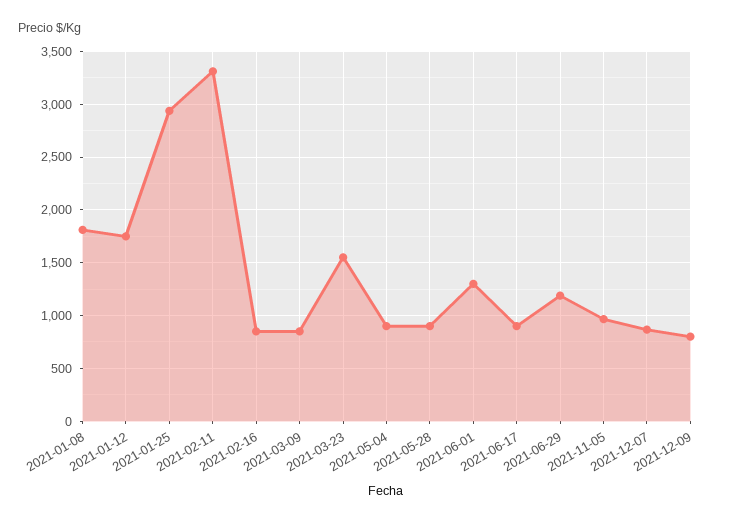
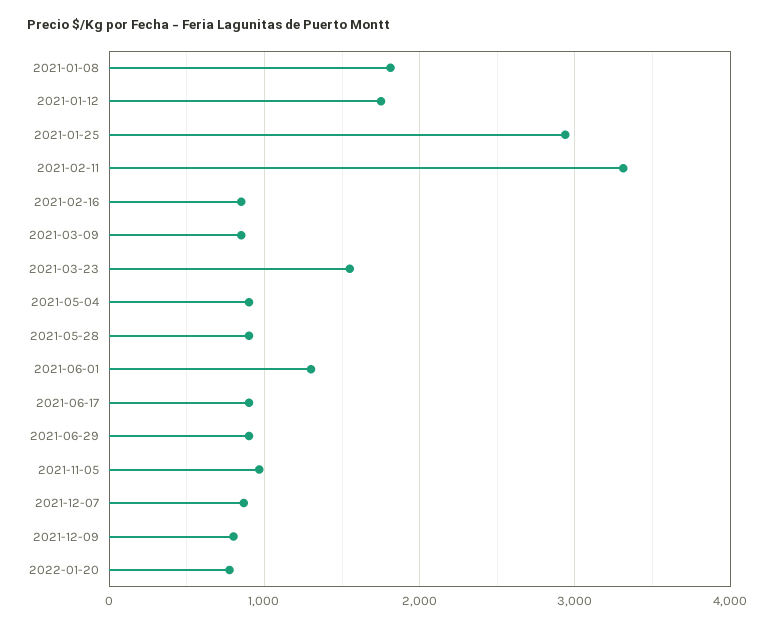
2021-06-29: 1200 -> 900
2022-01-20: none -> 800

